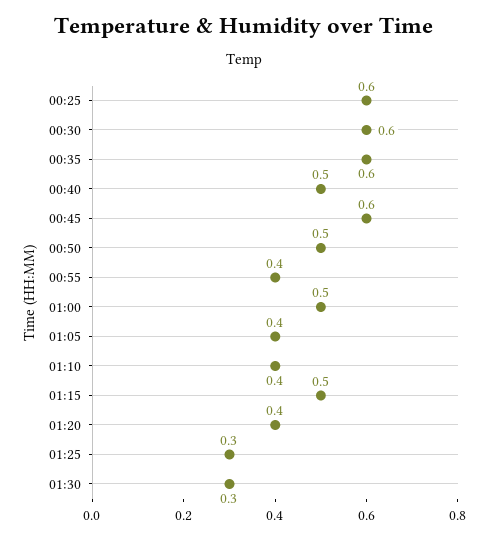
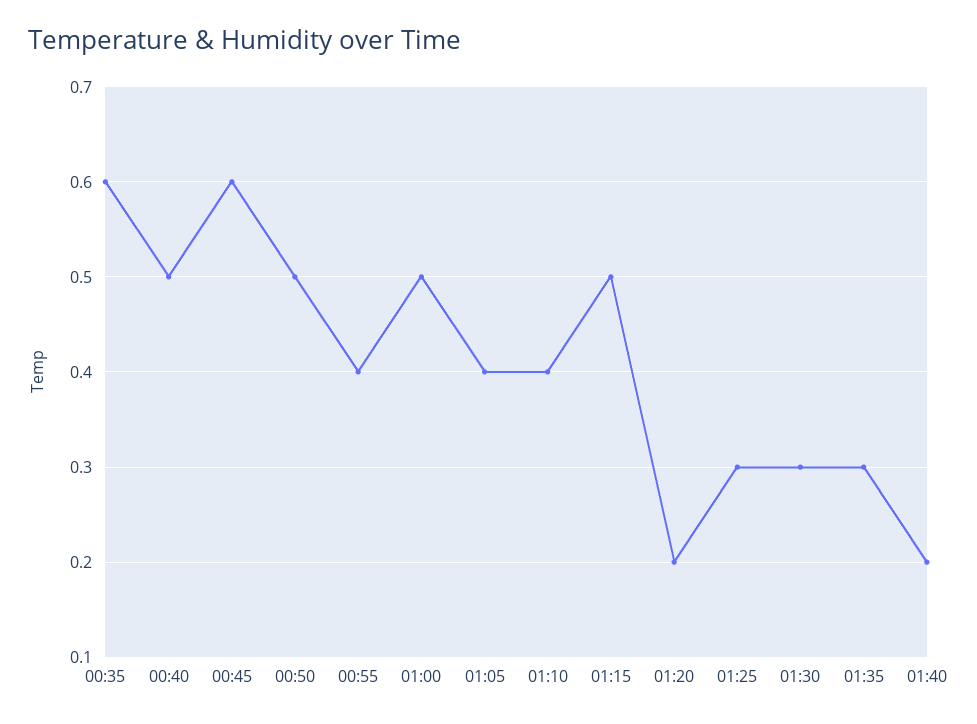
00:25: 0.6 -> none
00:30: 0.6 -> none
01:20: 0.4 -> 0.2
01:35: none -> 0.3
01:40: none -> 0.2

